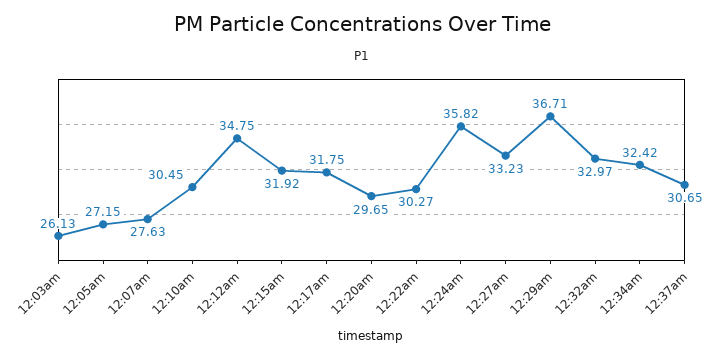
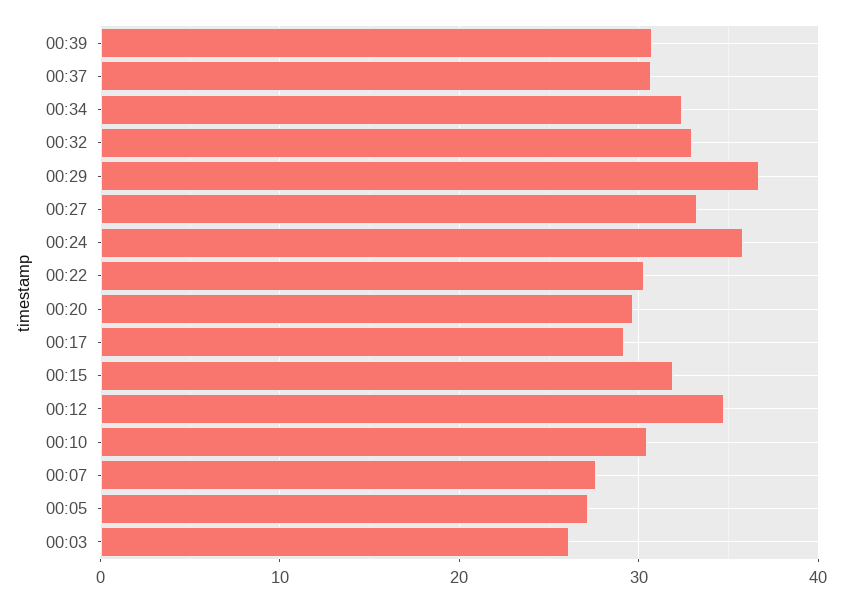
12:17am: 31.75 -> 29
00:39: none -> 31

